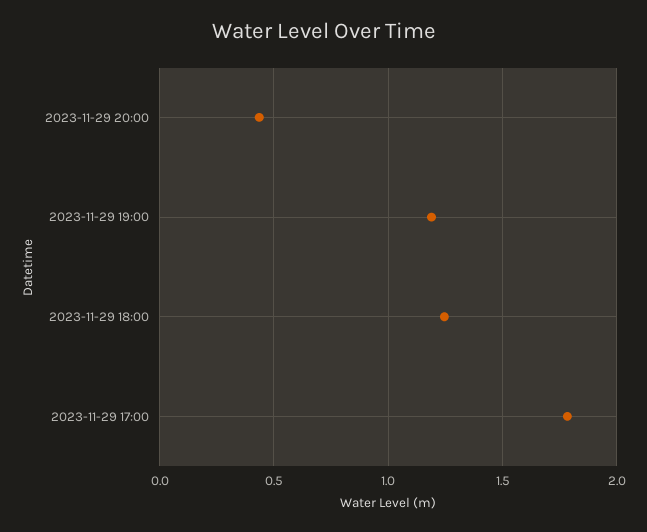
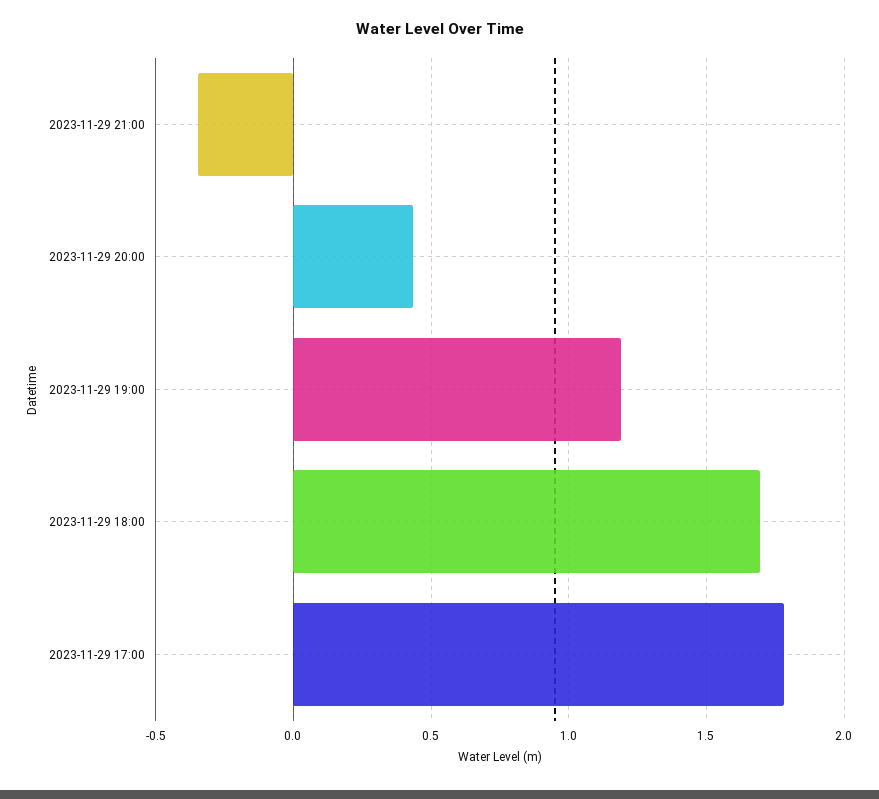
2023-11-29 18:00: 1.25 -> 1.7
2023-11-29 21:00: none -> -0.35

